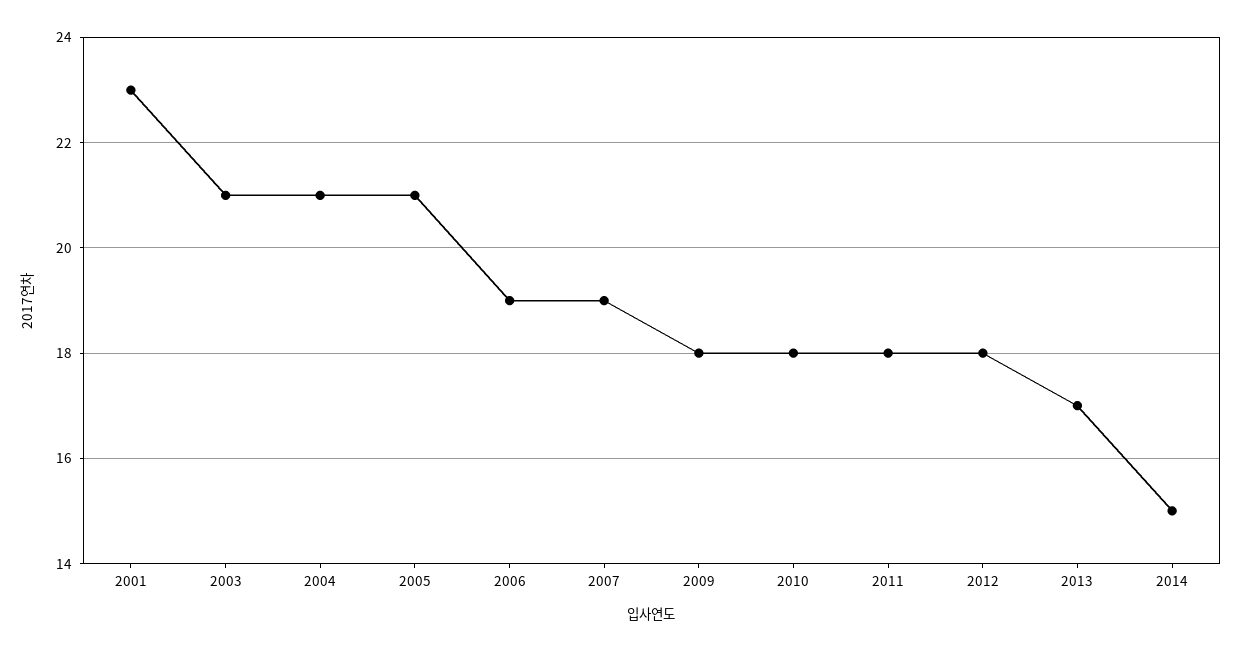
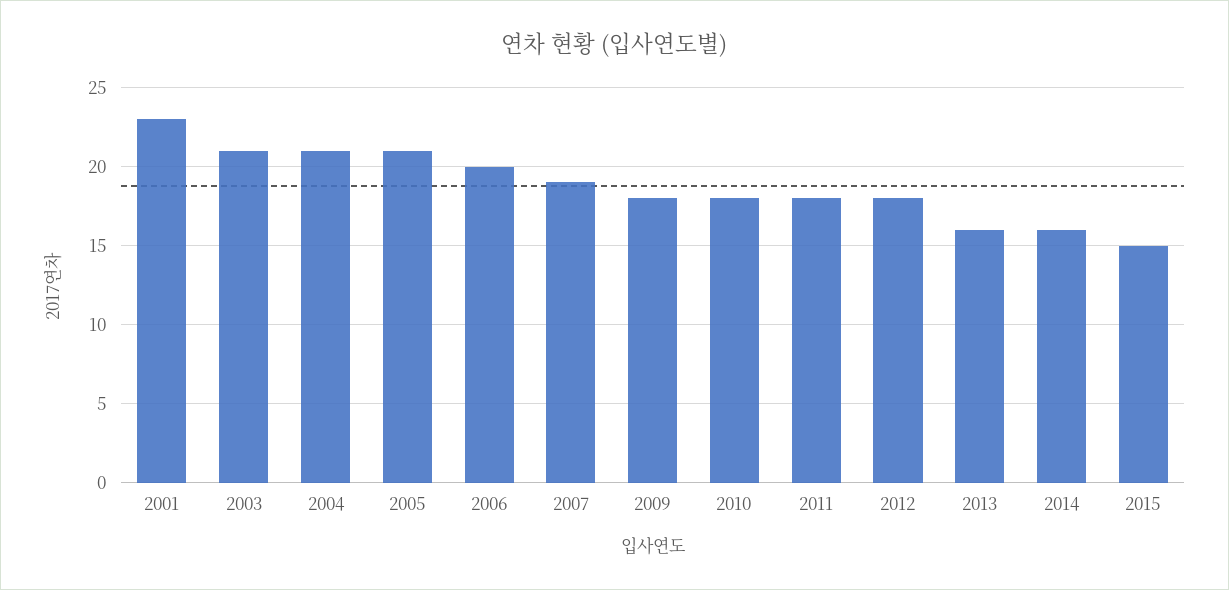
2006: 19 -> 20
2013: 17 -> 16
2014: 15 -> 16
2015: none -> 15

